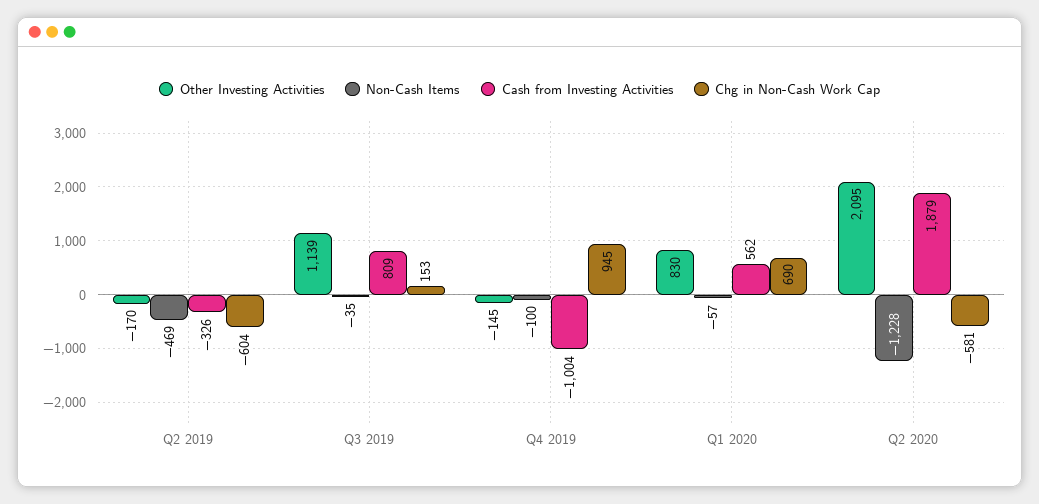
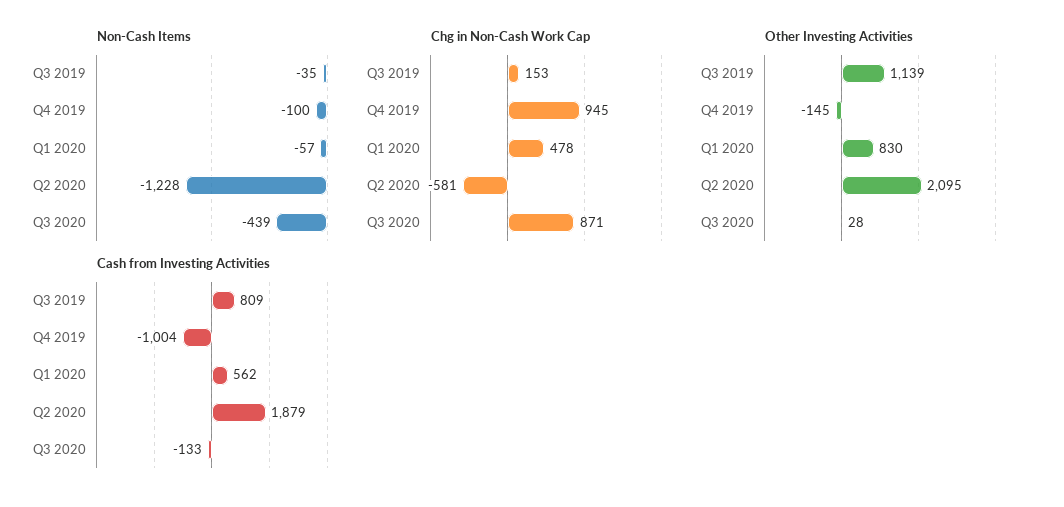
Other Investing Activities, Q2 2019: -170 -> none
Non-Cash Items, Q2 2019: -469 -> none
Cash from Investing Activities, Q2 2019: -326 -> none
Chg in Non-Cash Work Cap, Q2 2019: -604 -> none
Chg in Non-Cash Work Cap, Q1 2020: 690 -> 478
Non-Cash Items, Q3 2020: none -> -439
Chg in Non-Cash Work Cap, Q3 2020: none -> 871
Other Investing Activities, Q3 2020: none -> 28
Cash from Investing Activities, Q3 2020: none -> -133

